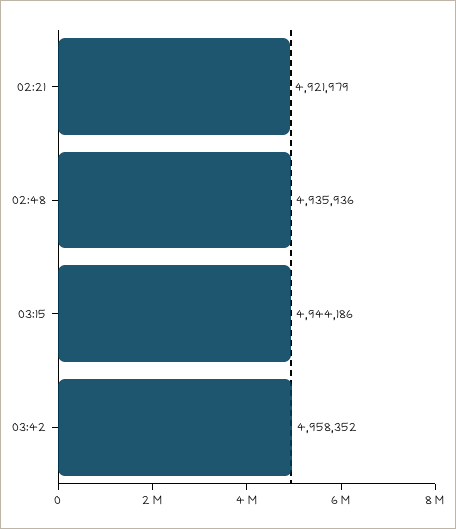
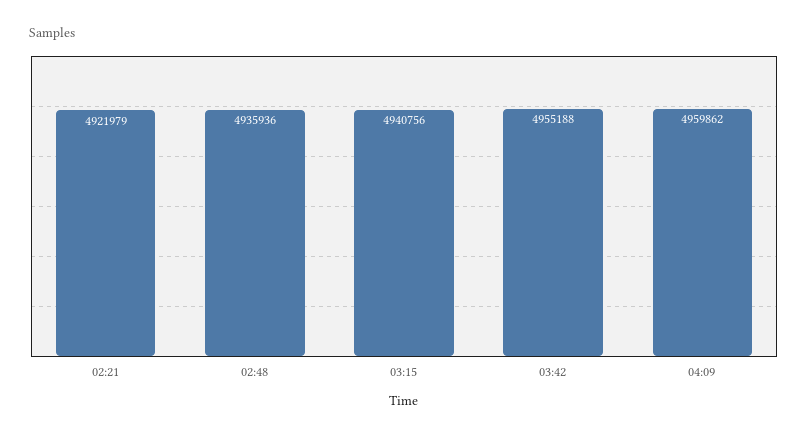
03:15: 4944186 -> 4940756
03:42: 4958352 -> 4955188
04:09: none -> 4959862

